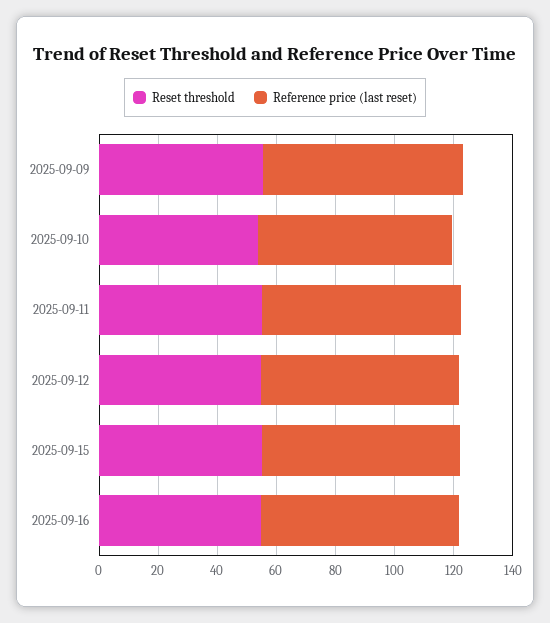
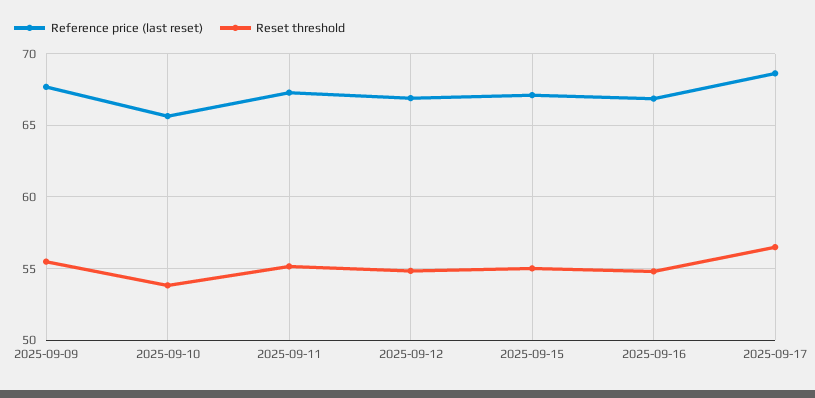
Reference price (last reset), 2025-09-17: none -> 68.5
Reset threshold, 2025-09-17: none -> 56.5

